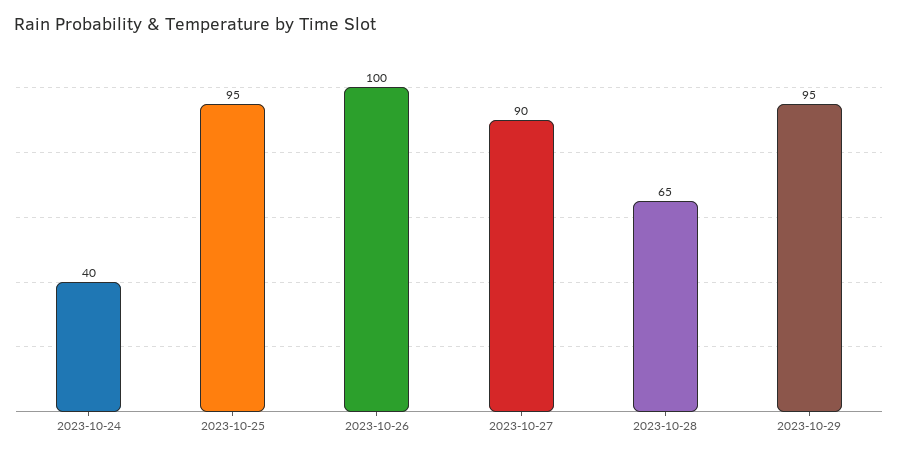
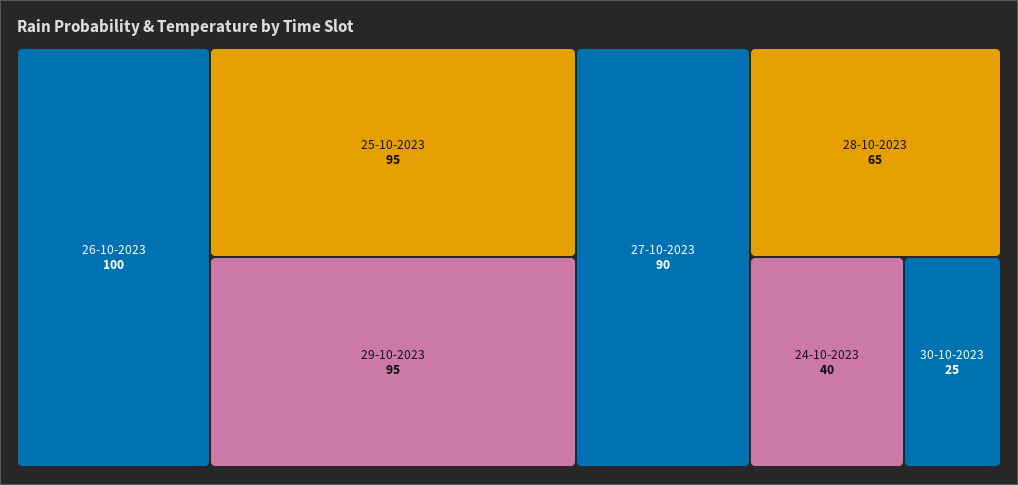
30-10-2023: none -> 25

